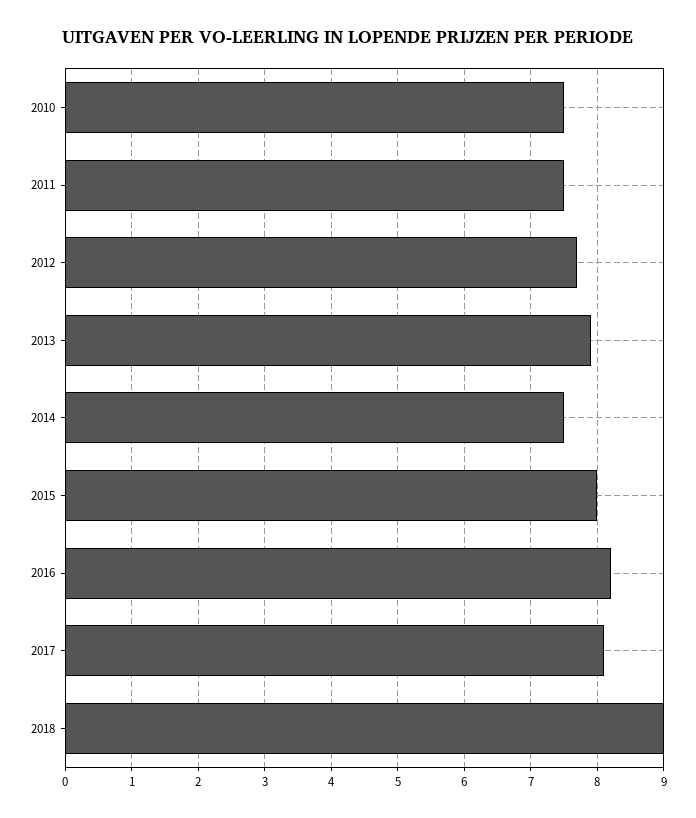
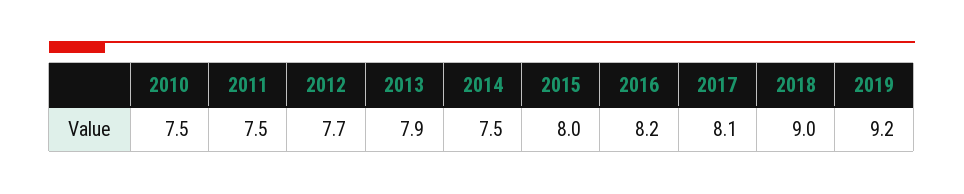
2019: none -> 9.2

